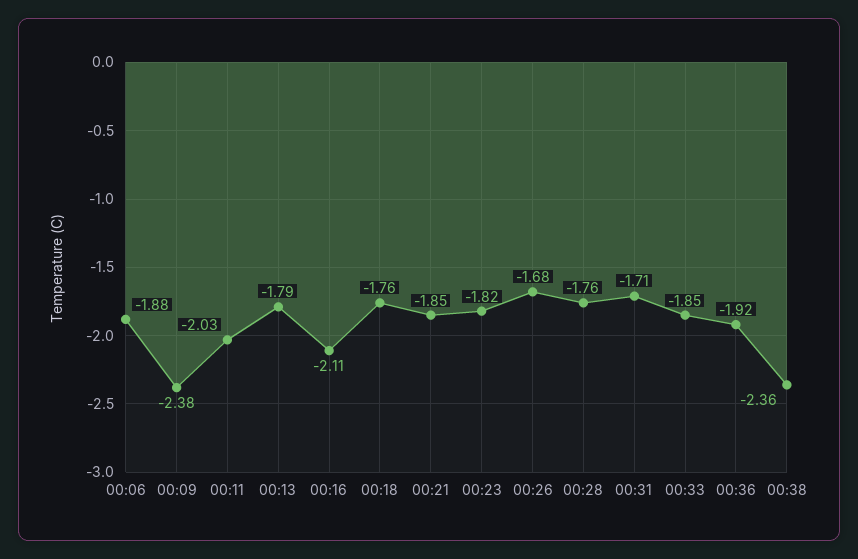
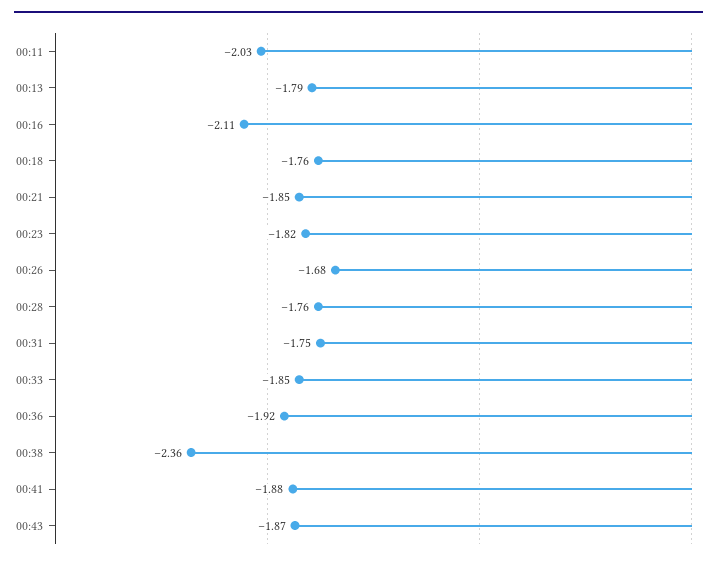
00:06: -1.88 -> none
00:09: -2.38 -> none
00:31: -1.71 -> -1.75
00:41: none -> -1.88
00:43: none -> -1.87

